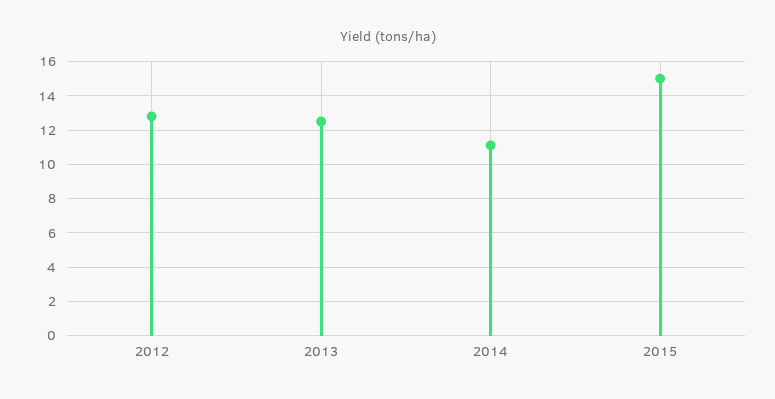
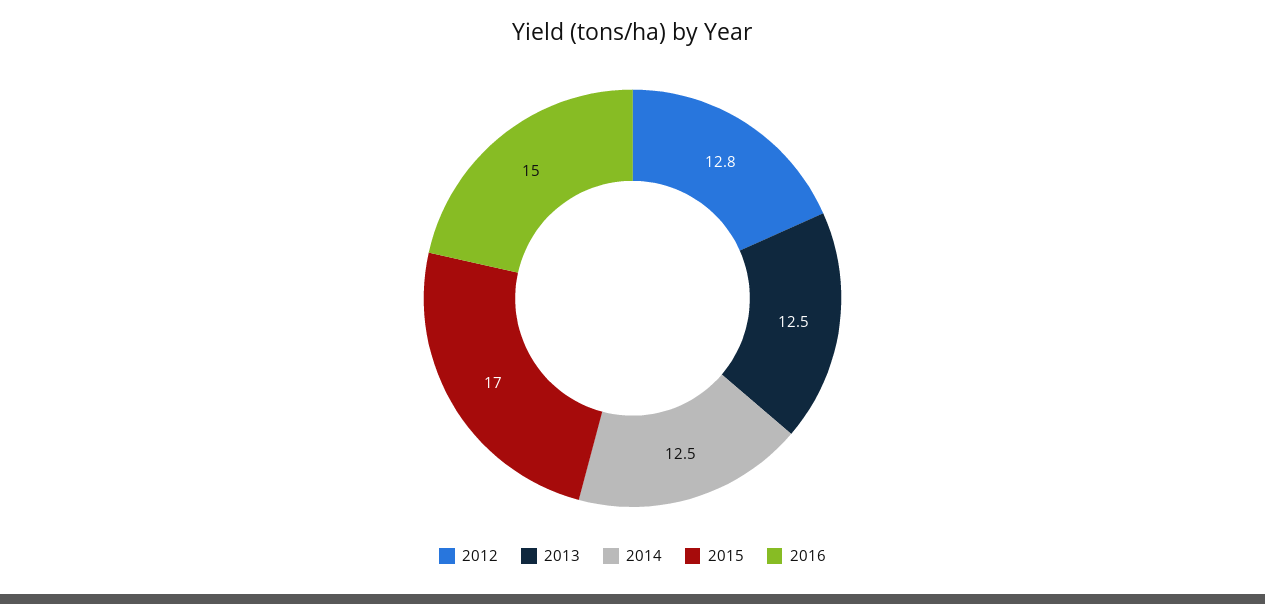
2014: 11 -> 12.5
2015: 15 -> 17
2016: none -> 15

